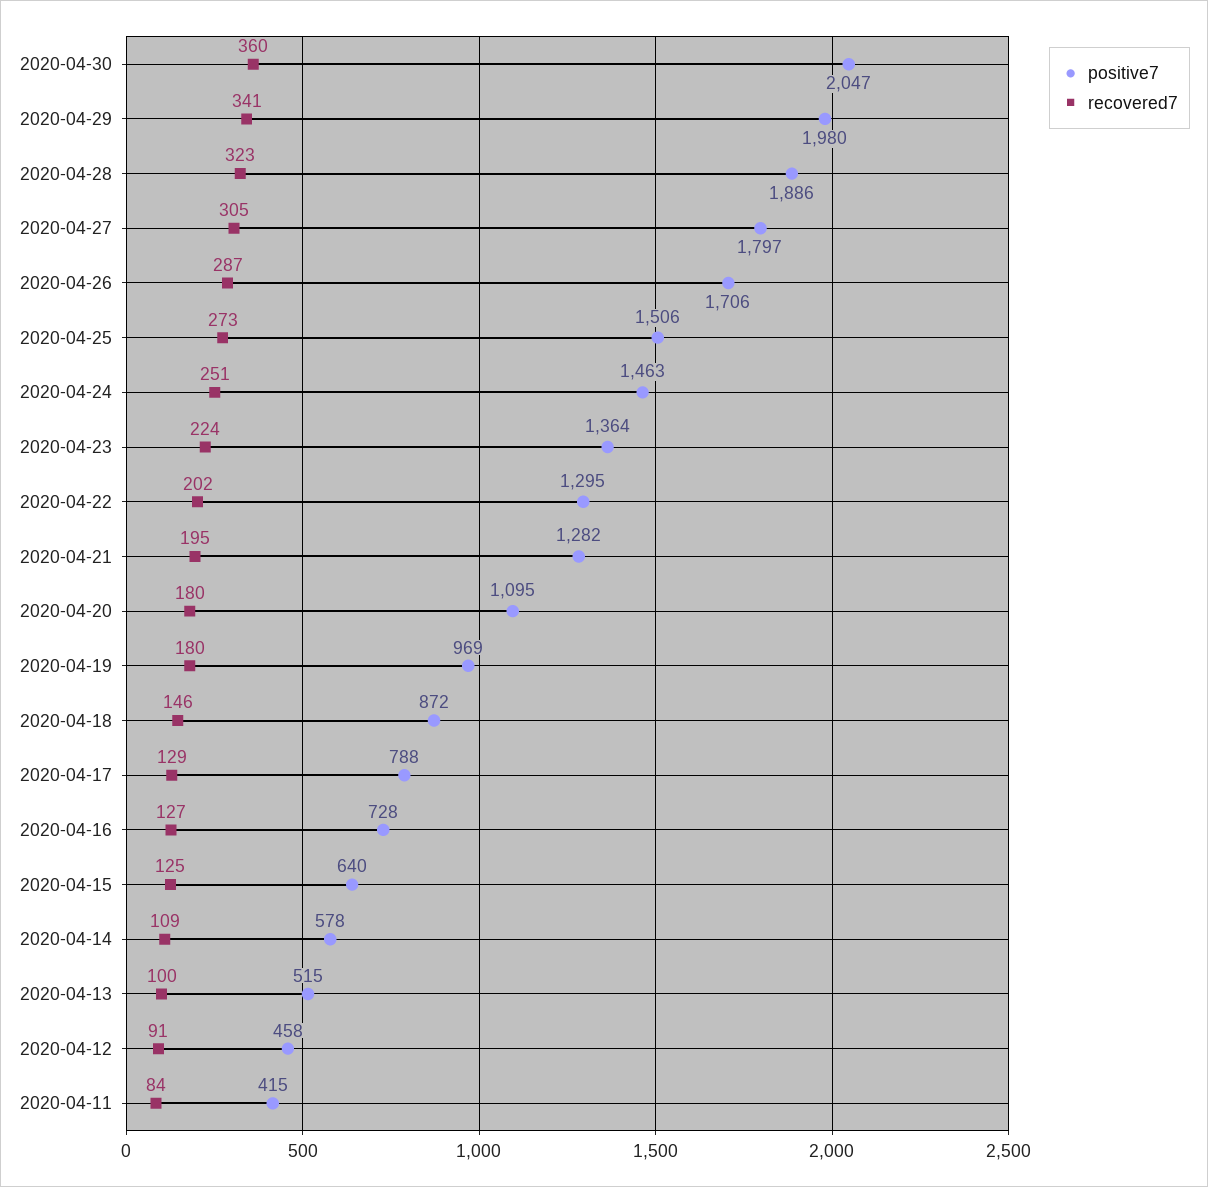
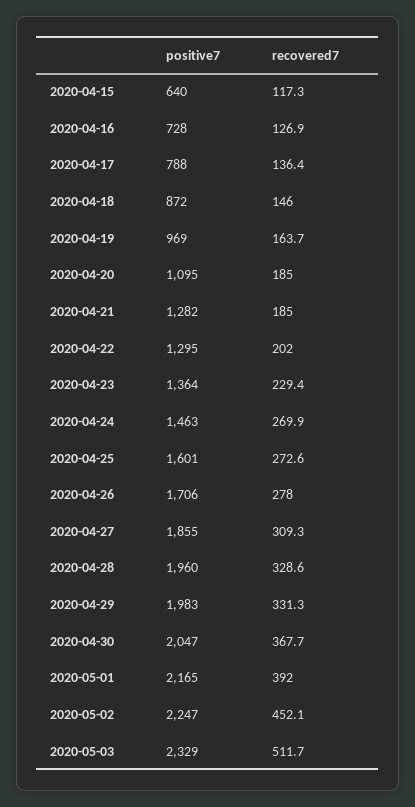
recovered7, 2020-04-30: 360 -> 367.7
positive7, 2020-04-29: 1980 -> 1983
recovered7, 2020-04-29: 341 -> 331.3
positive7, 2020-04-28: 1886 -> 1960
recovered7, 2020-04-28: 323 -> 328.6
positive7, 2020-04-27: 1797 -> 1855
recovered7, 2020-04-27: 305 -> 309.3
recovered7, 2020-04-26: 287 -> 278
positive7, 2020-04-25: 1506 -> 1601
recovered7, 2020-04-24: 251 -> 269.9
recovered7, 2020-04-23: 224 -> 229.4
recovered7, 2020-04-21: 195 -> 185
recovered7, 2020-04-20: 180 -> 185
recovered7, 2020-04-19: 180 -> 163.7
recovered7, 2020-04-17: 129 -> 136.4
recovered7, 2020-04-15: 125 -> 117.3
positive7, 2020-04-14: 578 -> none
recovered7, 2020-04-14: 109 -> none
positive7, 2020-04-13: 515 -> none
recovered7, 2020-04-13: 100 -> none
positive7, 2020-04-12: 458 -> none
recovered7, 2020-04-12: 91 -> none
positive7, 2020-04-11: 415 -> none
recovered7, 2020-04-11: 84 -> none
positive7, 2020-05-01: none -> 2165
recovered7, 2020-05-01: none -> 392
positive7, 2020-05-02: none -> 2247
recovered7, 2020-05-02: none -> 452.1
positive7, 2020-05-03: none -> 2329
recovered7, 2020-05-03: none -> 511.7

